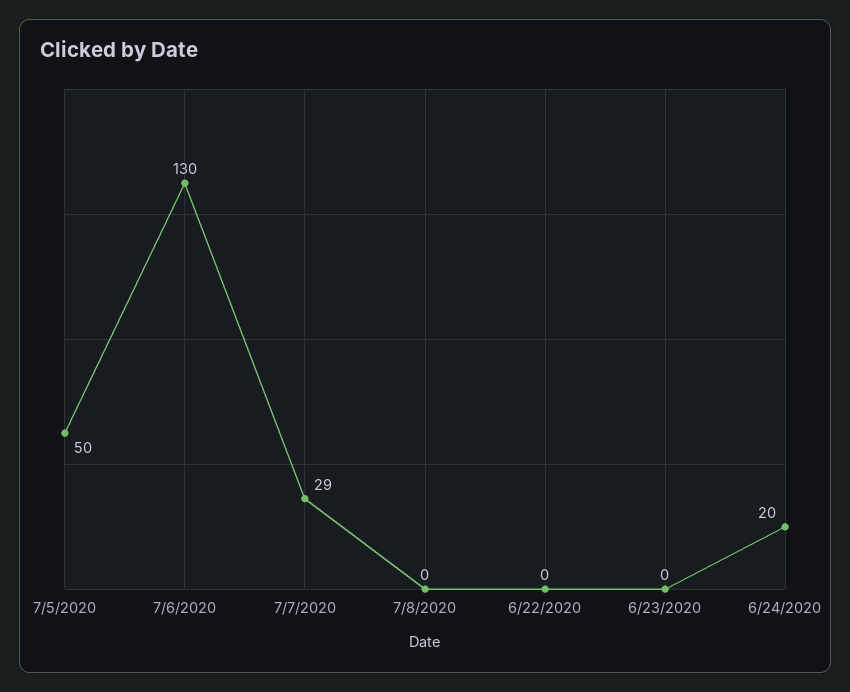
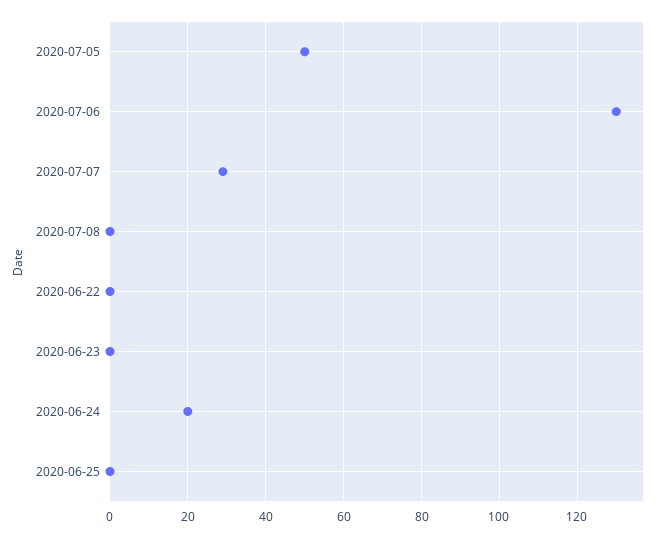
2020-06-25: none -> 0

